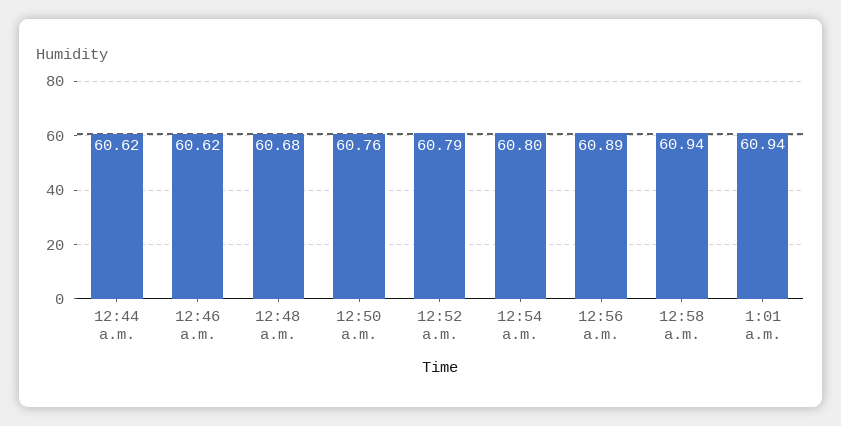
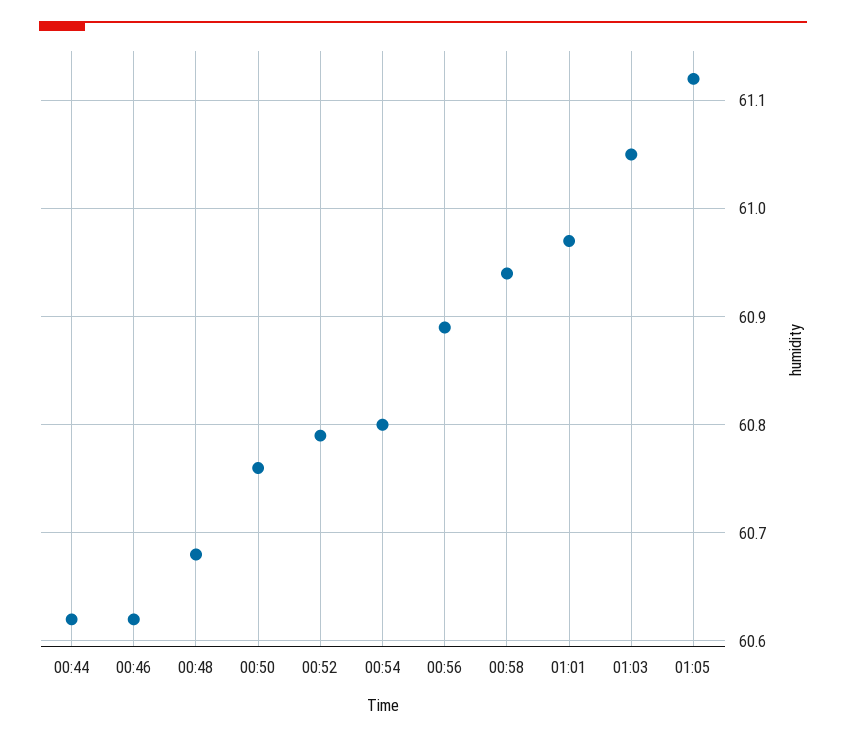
1:01 a.m.: 60.94 -> 60.97
01:03: none -> 61.05
01:05: none -> 61.12

